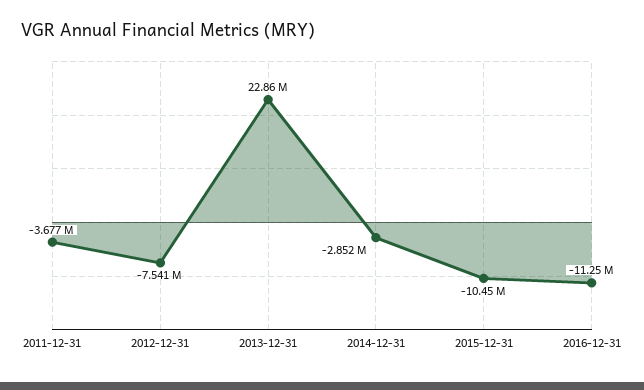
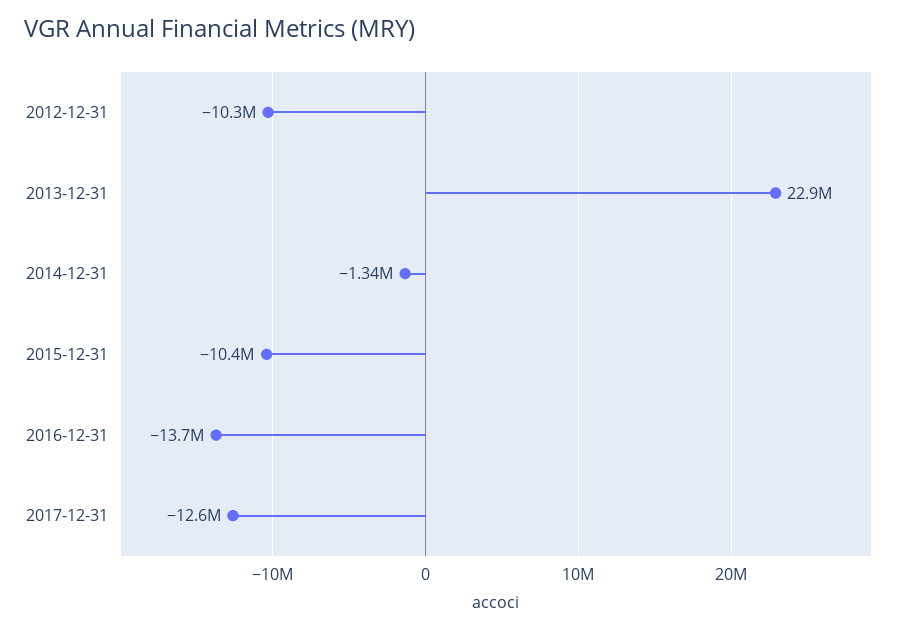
2011-12-31: -3677000 -> none
2012-12-31: -7541000 -> -10300000
2014-12-31: -2852000 -> -1340000
2016-12-31: -11250000 -> -13700000
2017-12-31: none -> -12600000

